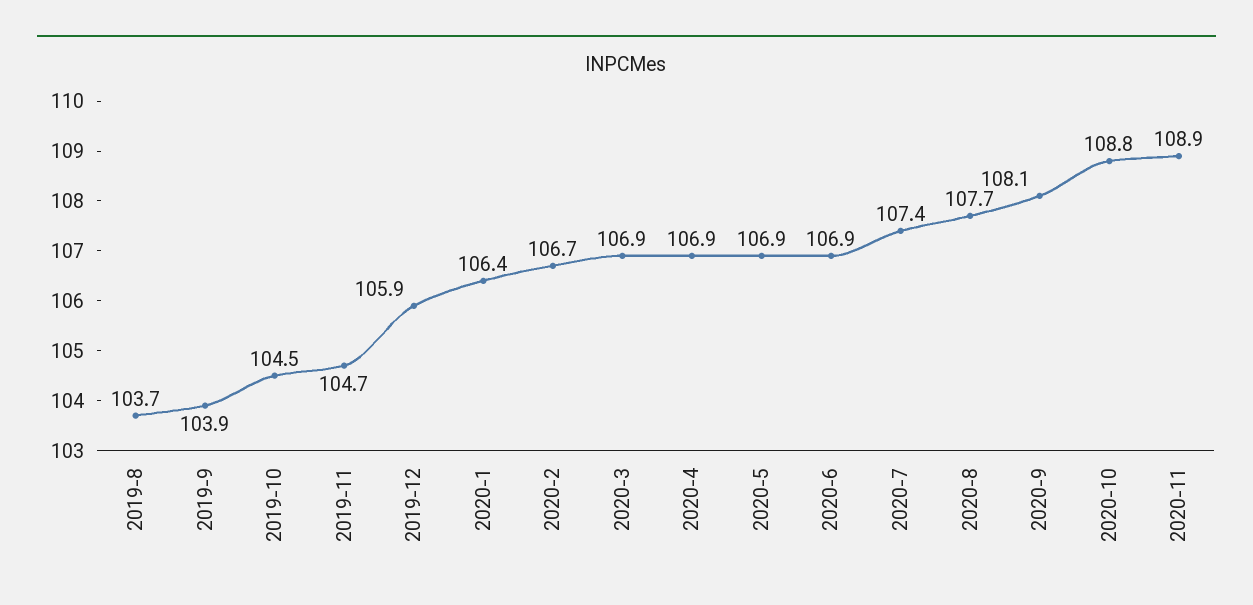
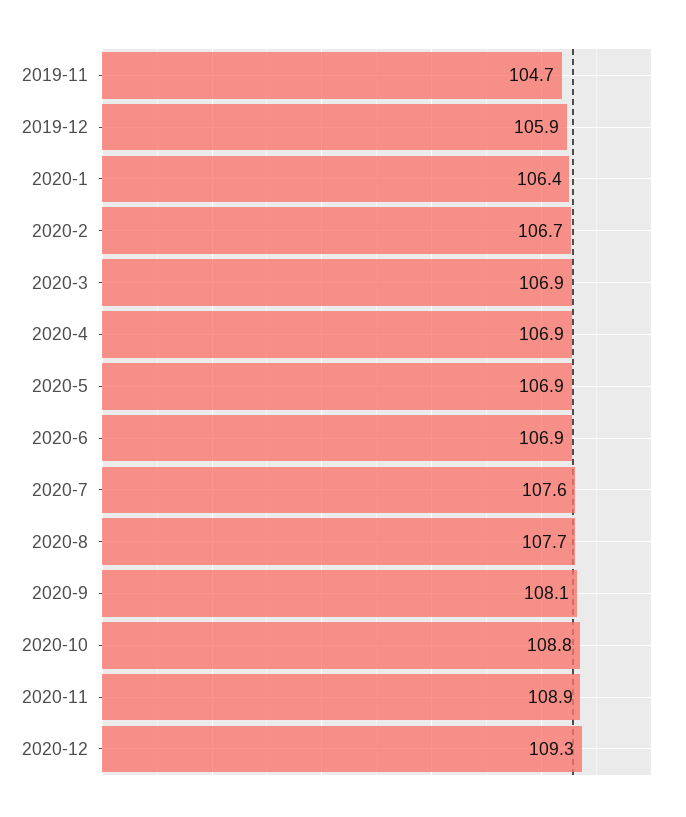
2019-8: 103.7 -> none
2019-9: 103.9 -> none
2019-10: 104.5 -> none
2020-7: 107.4 -> 107.6
2020-12: none -> 109.3

